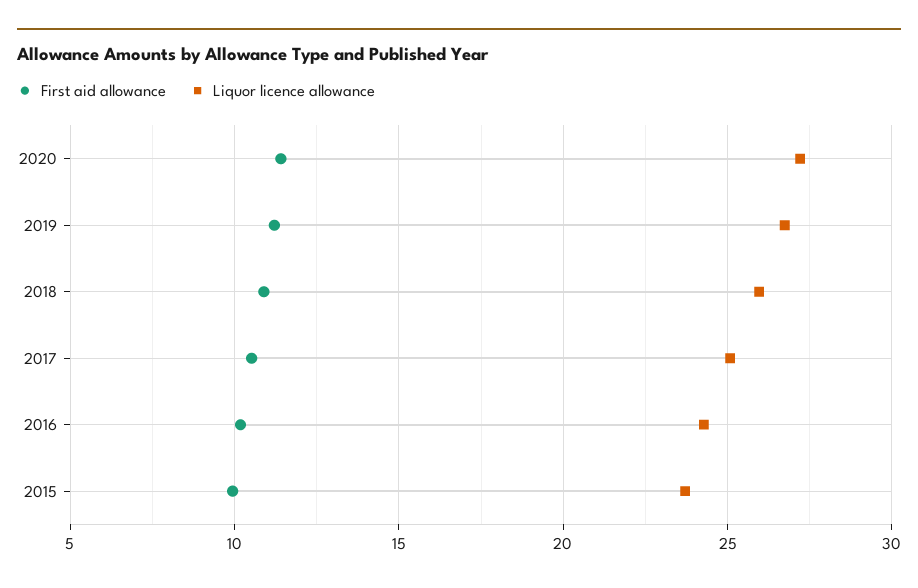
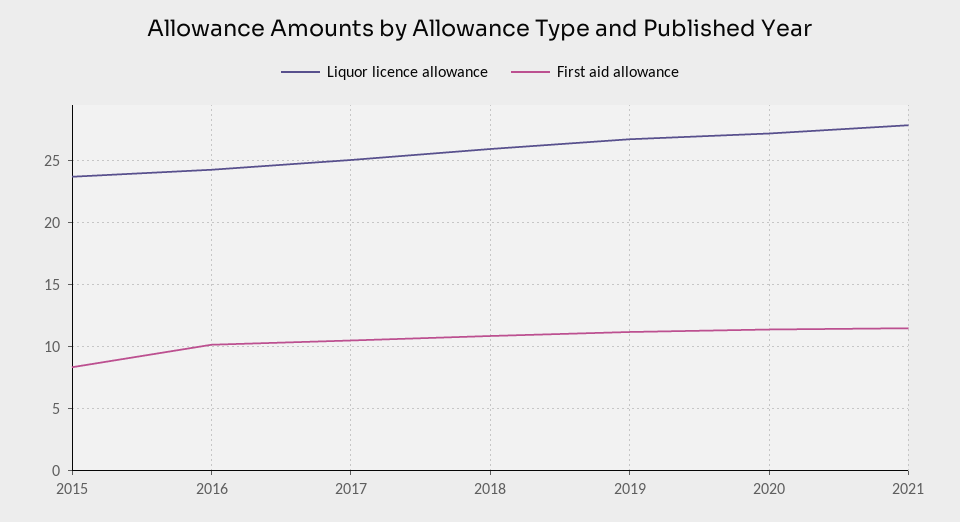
First aid allowance, 2015: 10 -> 8.5
Liquor licence allowance, 2021: none -> 28
First aid allowance, 2021: none -> 11.5

